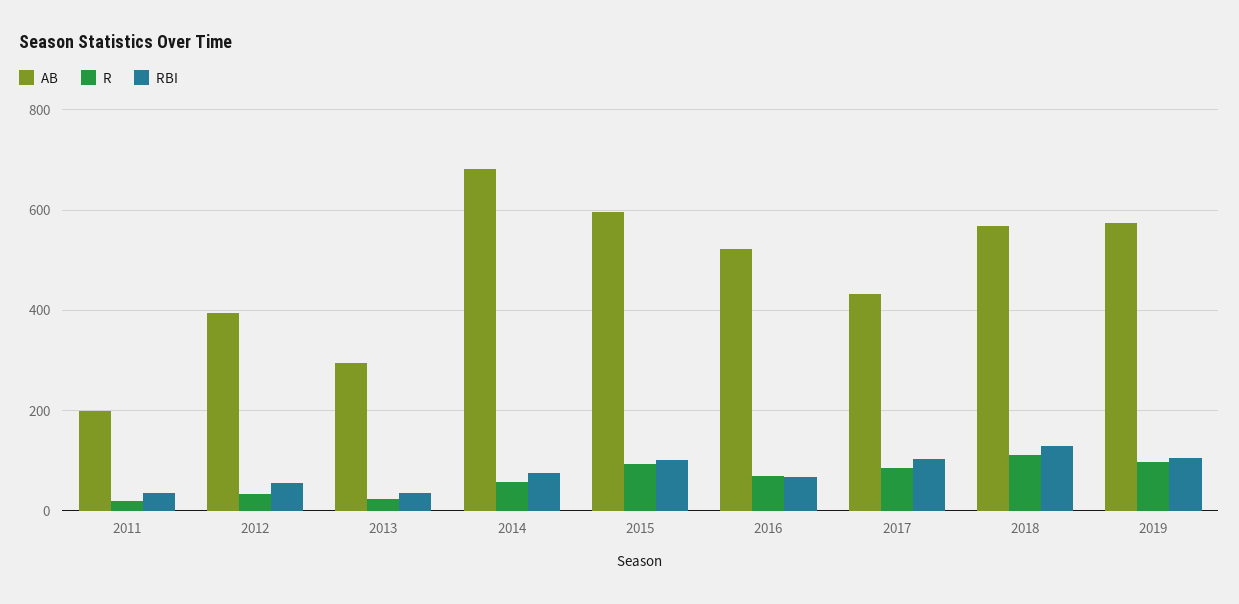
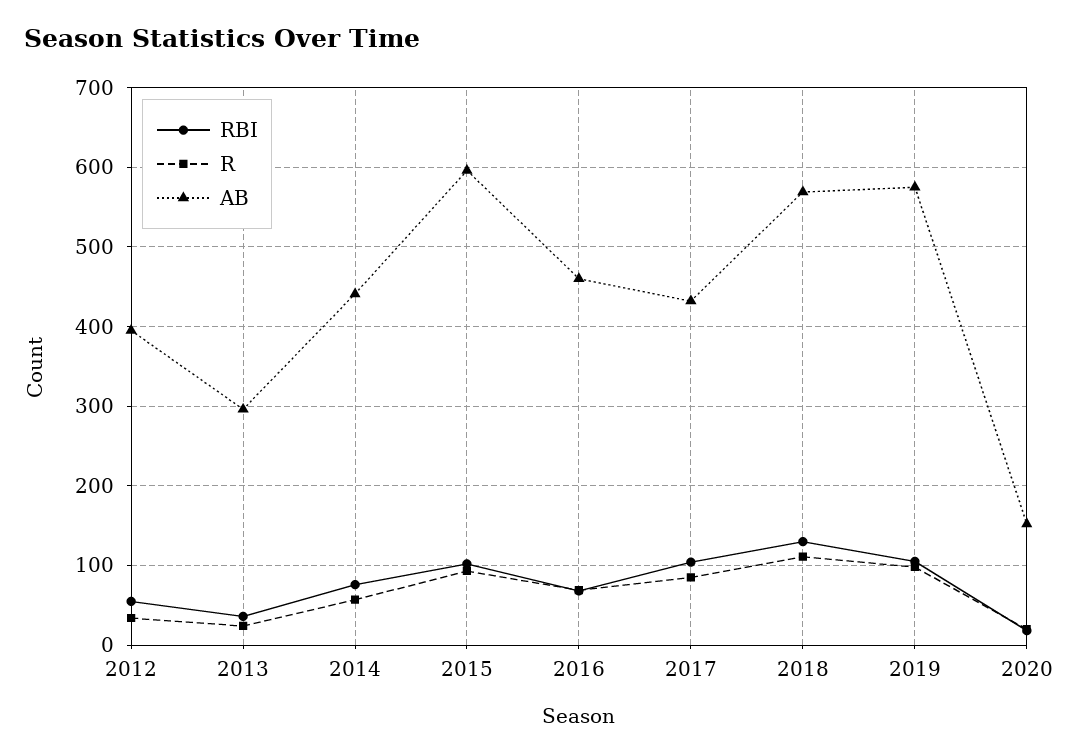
AB, 2011: 200 -> none
R, 2011: 20 -> none
RBI, 2011: 40 -> none
AB, 2014: 680 -> 440
AB, 2016: 520 -> 460
RBI, 2020: none -> 20
R, 2020: none -> 20
AB, 2020: none -> 150

